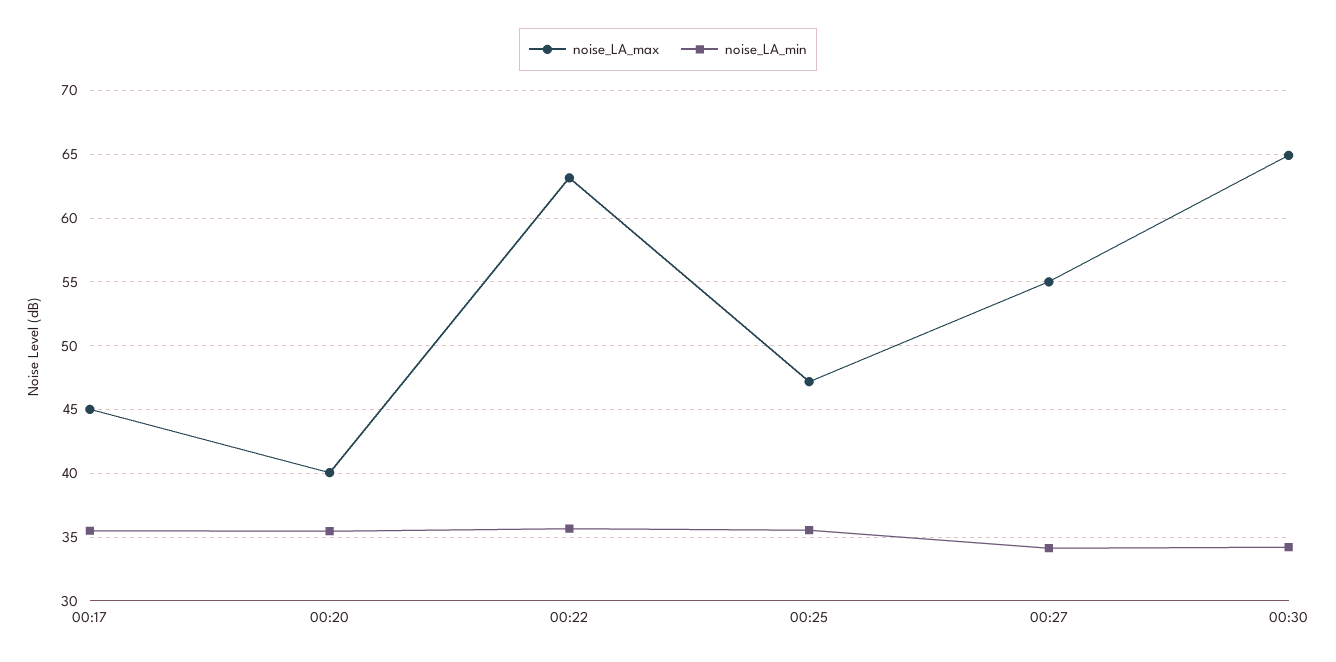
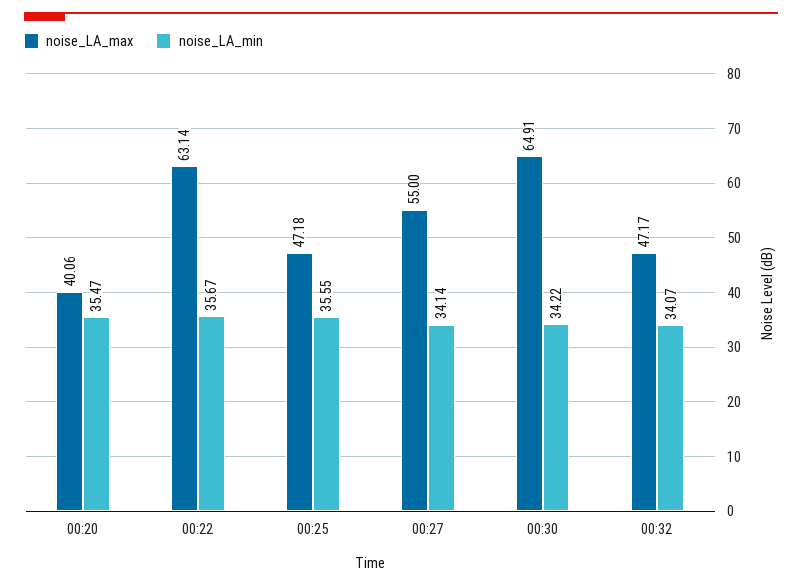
noise_LA_max, 00:17: 45 -> none
noise_LA_min, 00:17: 35.5 -> none
noise_LA_max, 00:32: none -> 47.17
noise_LA_min, 00:32: none -> 34.07

